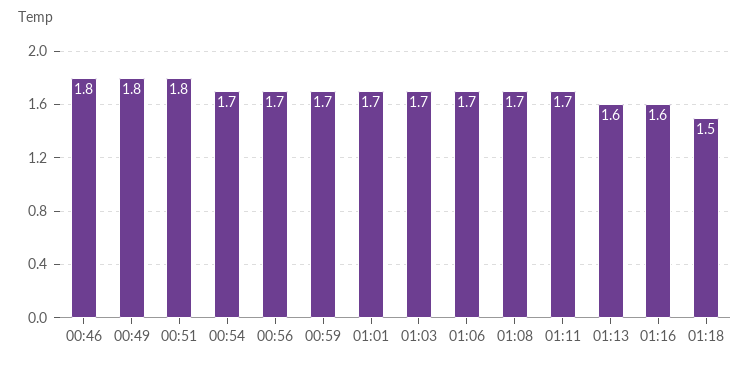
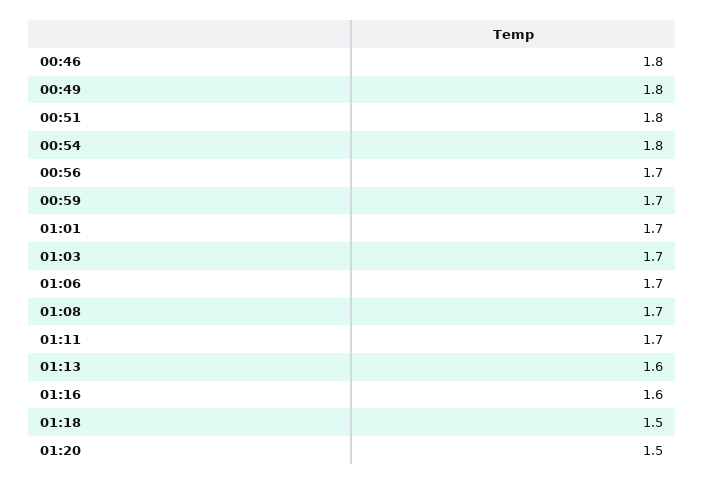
00:54: 1.7 -> 1.8
01:20: none -> 1.5

